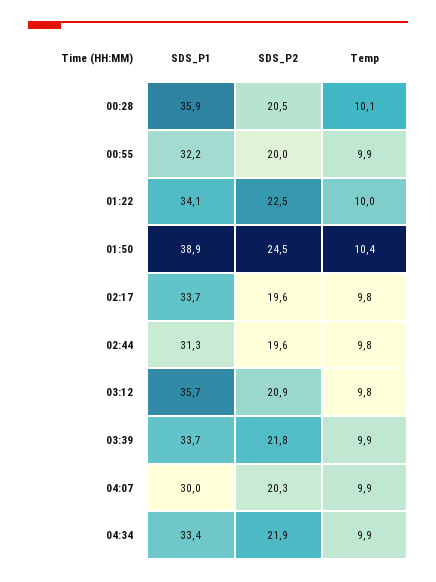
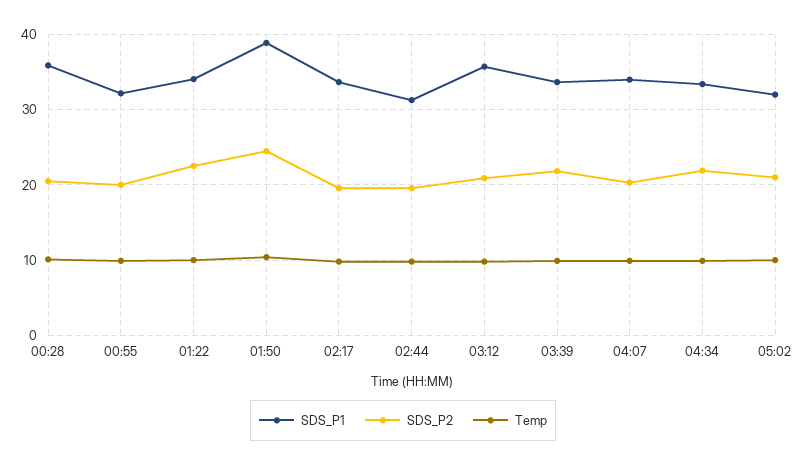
SDS_P1, 04:07: 30 -> 34
SDS_P1, 05:02: none -> 32
SDS_P2, 05:02: none -> 21
Temp, 05:02: none -> 10

